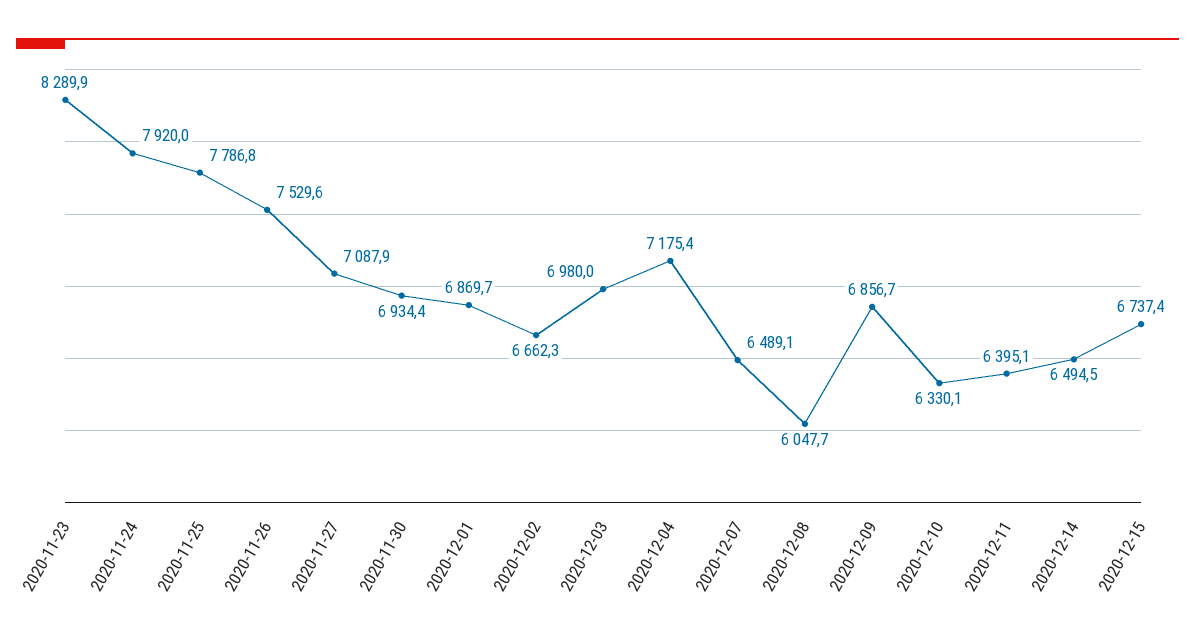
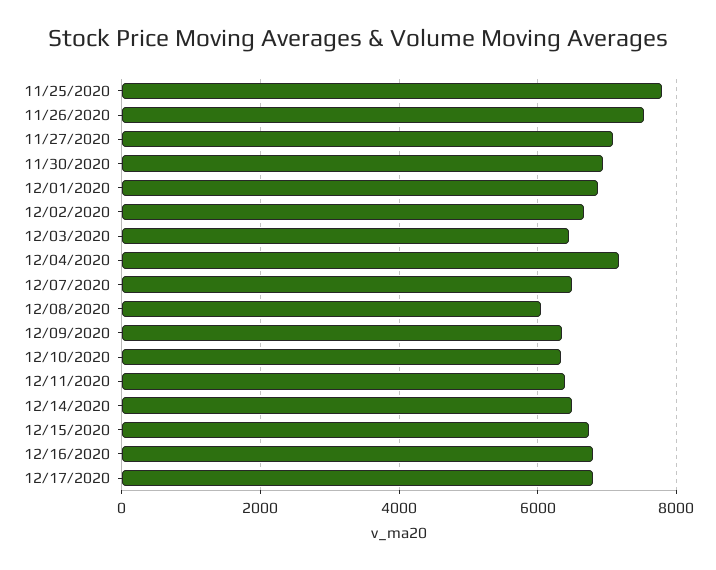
2020-11-23: 8289.9 -> none
2020-11-24: 7920 -> none
2020-12-03: 6980 -> 6400
2020-12-09: 6856.7 -> 6400
12/16/2020: none -> 6800
12/17/2020: none -> 6800

